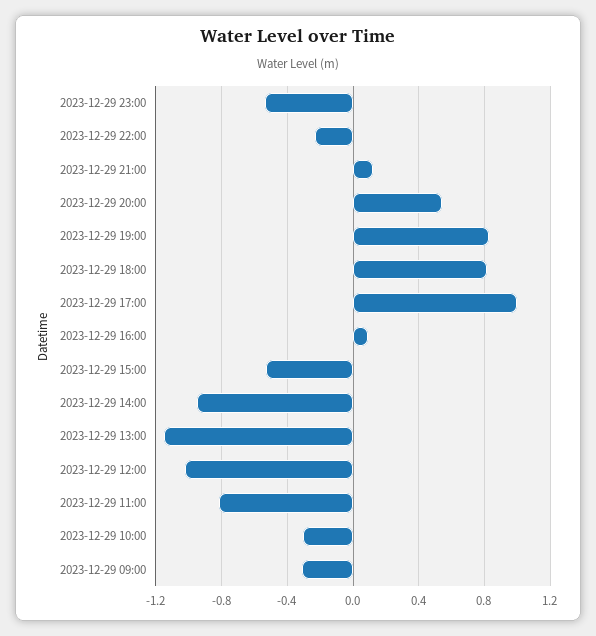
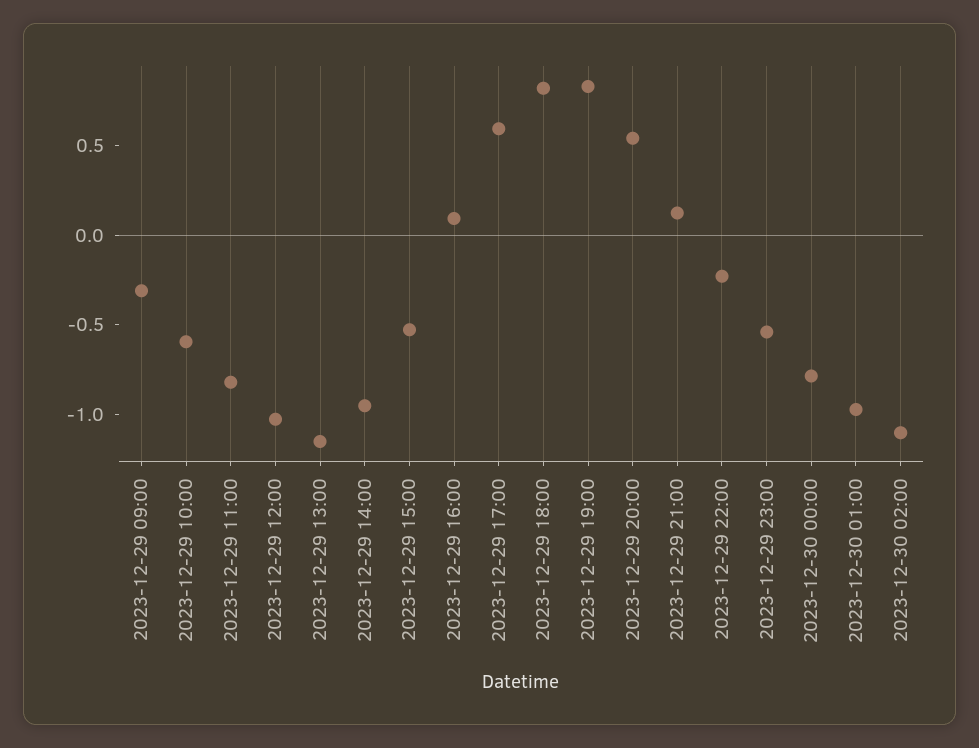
2023-12-29 17:00: 1 -> 0.6
2023-12-29 10:00: -0.3 -> -0.6
2023-12-30 00:00: none -> -0.8
2023-12-30 01:00: none -> -1
2023-12-30 02:00: none -> -1.1

